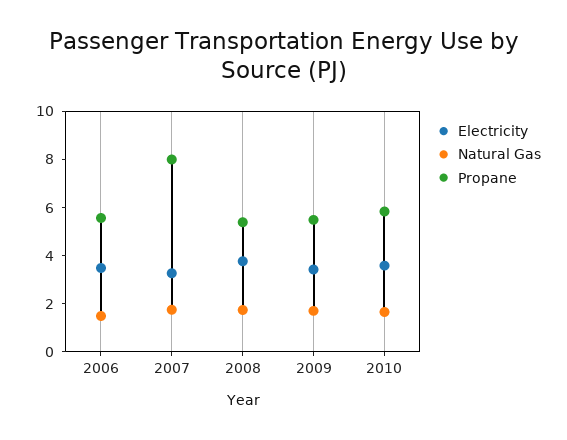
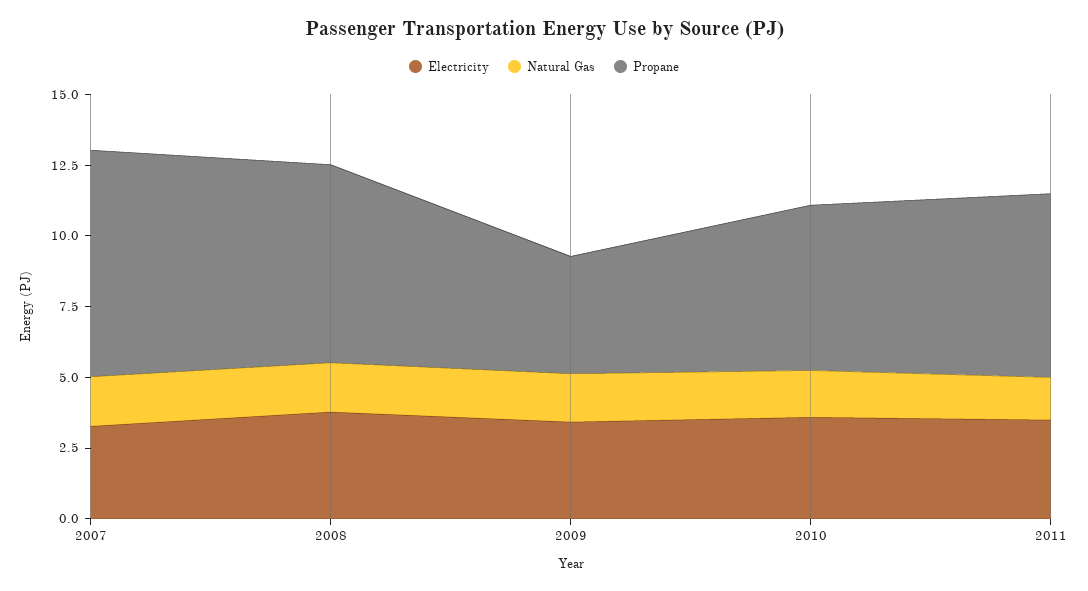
Electricity, 2006: 3.5 -> none
Natural Gas, 2006: 1.5 -> none
Propane, 2006: 5.5 -> none
Propane, 2008: 5.5 -> 7
Propane, 2009: 5.5 -> 4
Electricity, 2011: none -> 3.5
Natural Gas, 2011: none -> 1.5
Propane, 2011: none -> 6.5

